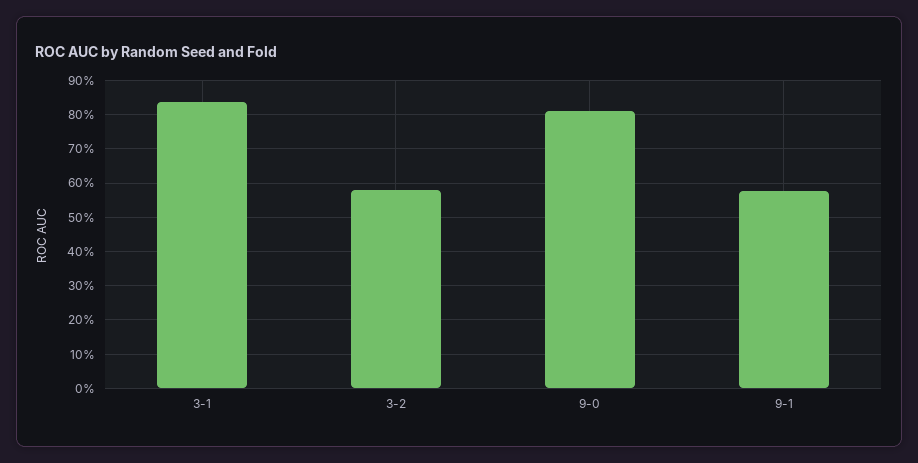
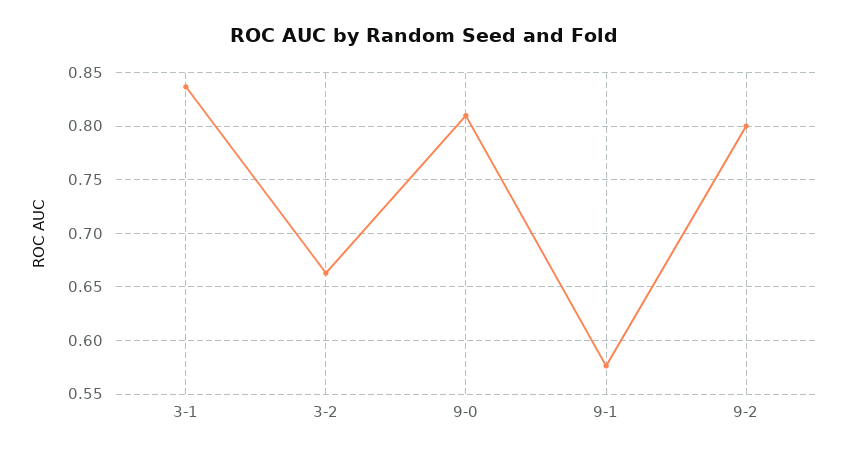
3-2: 0.58 -> 0.66
9-2: none -> 0.8

